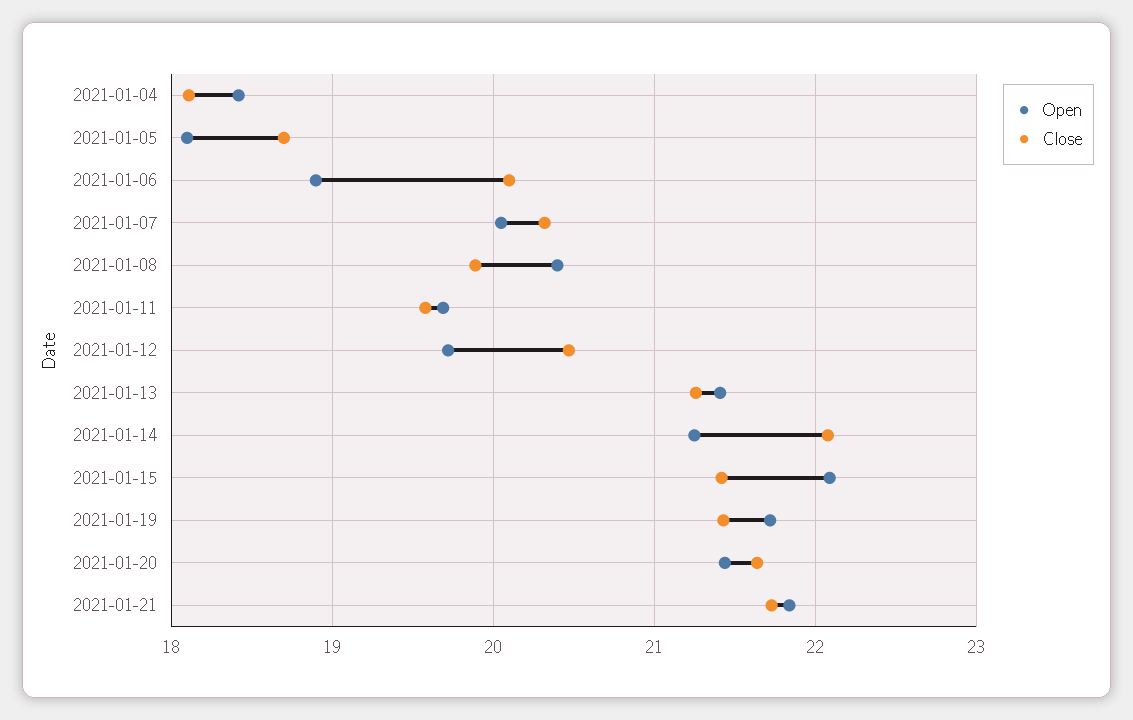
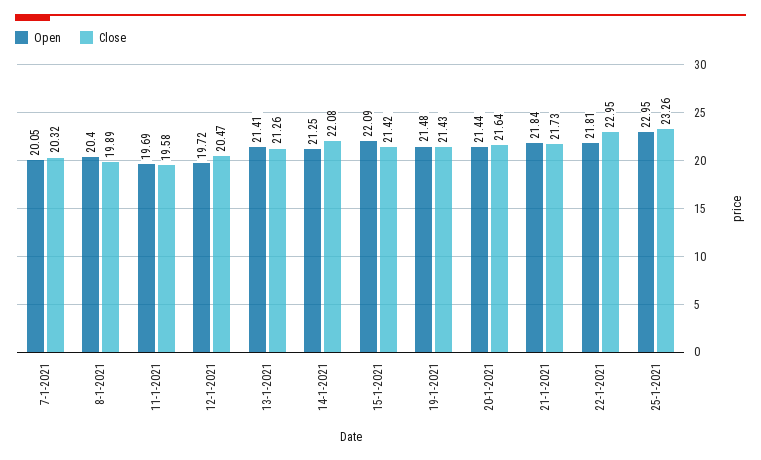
Open, 2021-01-04: 18.4 -> none
Close, 2021-01-04: 18.1 -> none
Open, 2021-01-05: 18.1 -> none
Close, 2021-01-05: 18.7 -> none
Open, 2021-01-06: 18.9 -> none
Close, 2021-01-06: 20.1 -> none
Open, 2021-01-19: 21.7 -> 21.48
Open, 22-1-2021: none -> 21.81
Close, 22-1-2021: none -> 22.95
Open, 25-1-2021: none -> 22.95
Close, 25-1-2021: none -> 23.26

